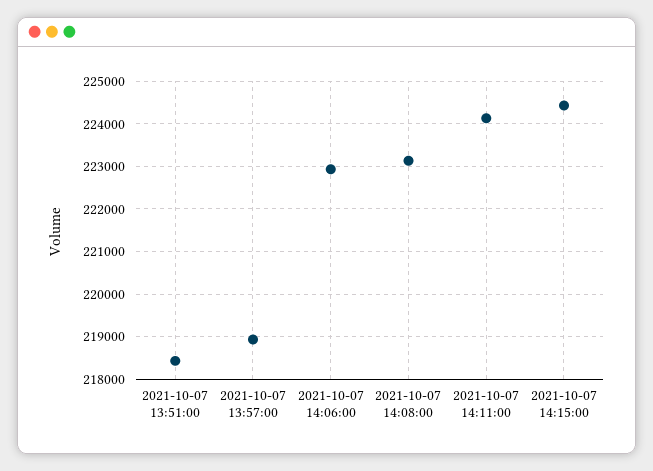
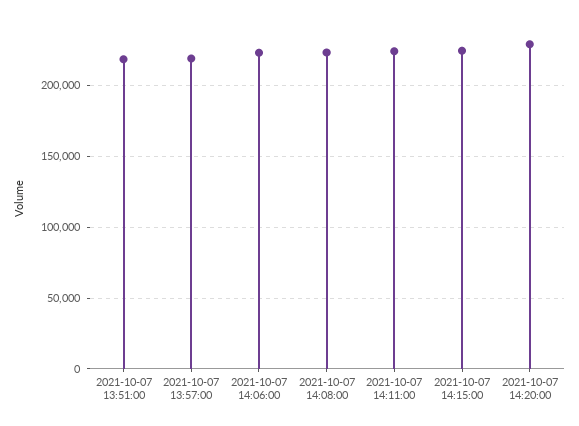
2021-10-07 14:20:00: none -> 230000

